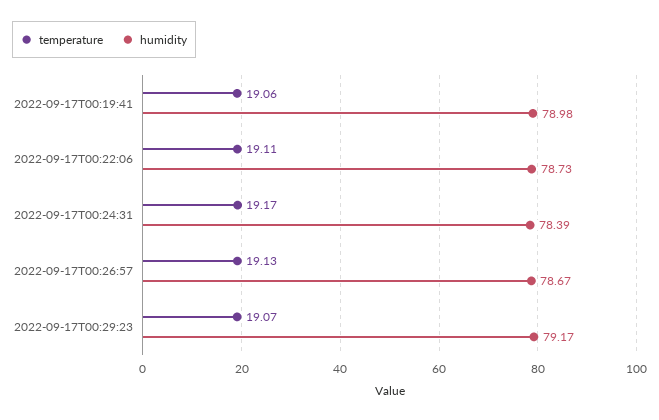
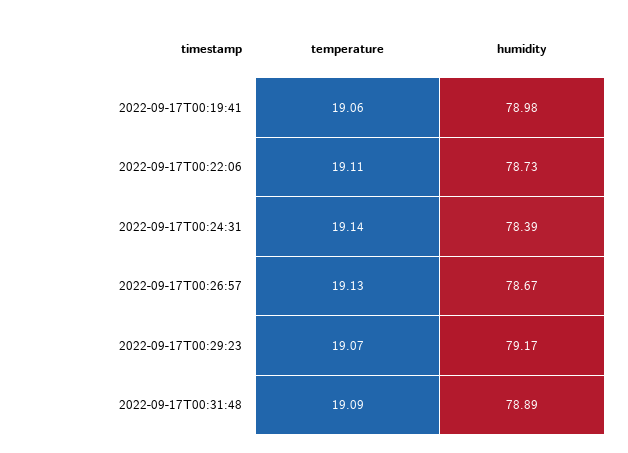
temperature, 2022-09-17T00:24:31: 19.17 -> 19.14
temperature, 2022-09-17T00:31:48: none -> 19.09
humidity, 2022-09-17T00:31:48: none -> 78.89

